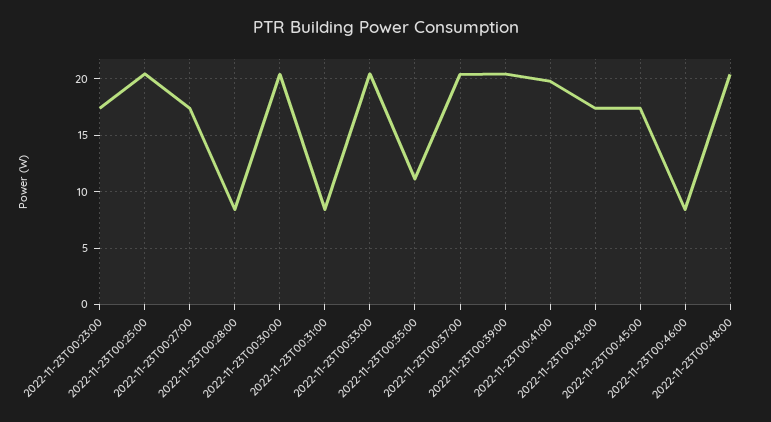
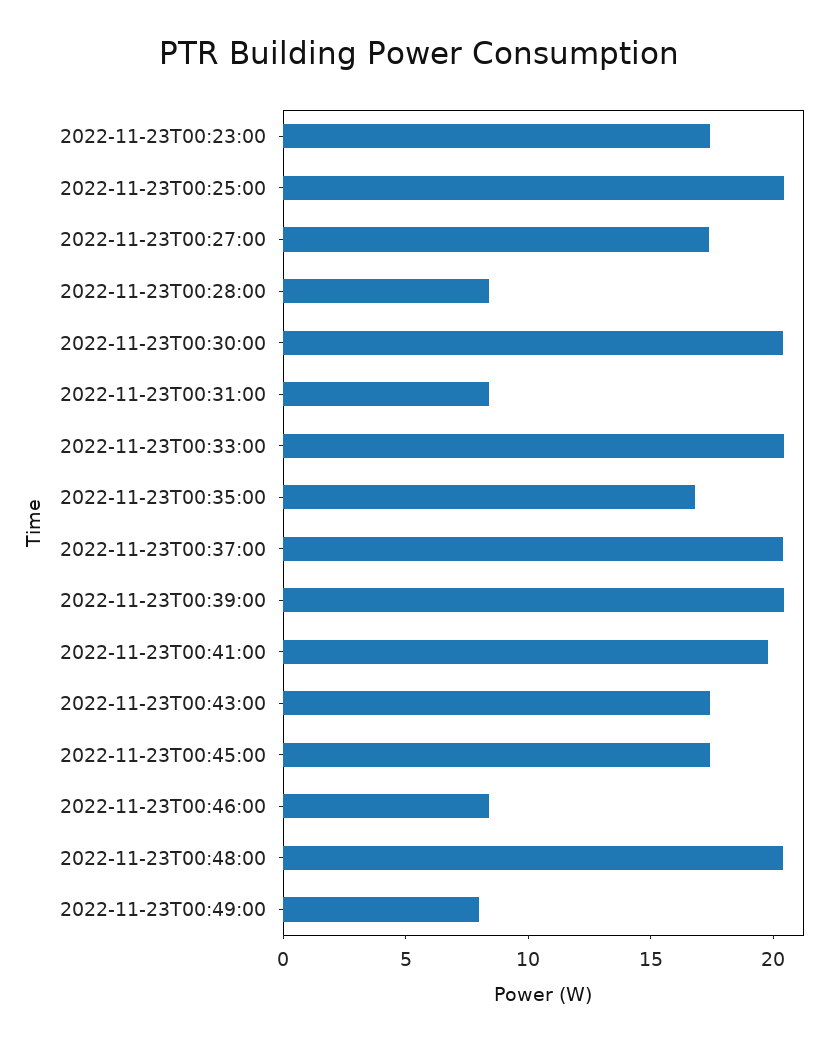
2022-11-23T00:35:00: 11 -> 17
2022-11-23T00:49:00: none -> 8

